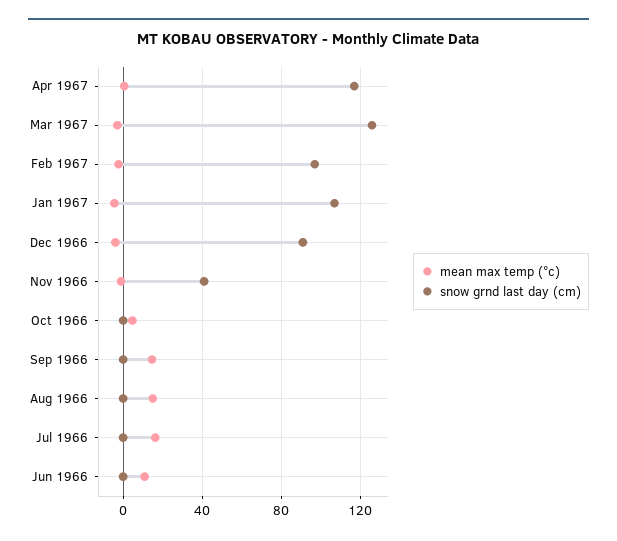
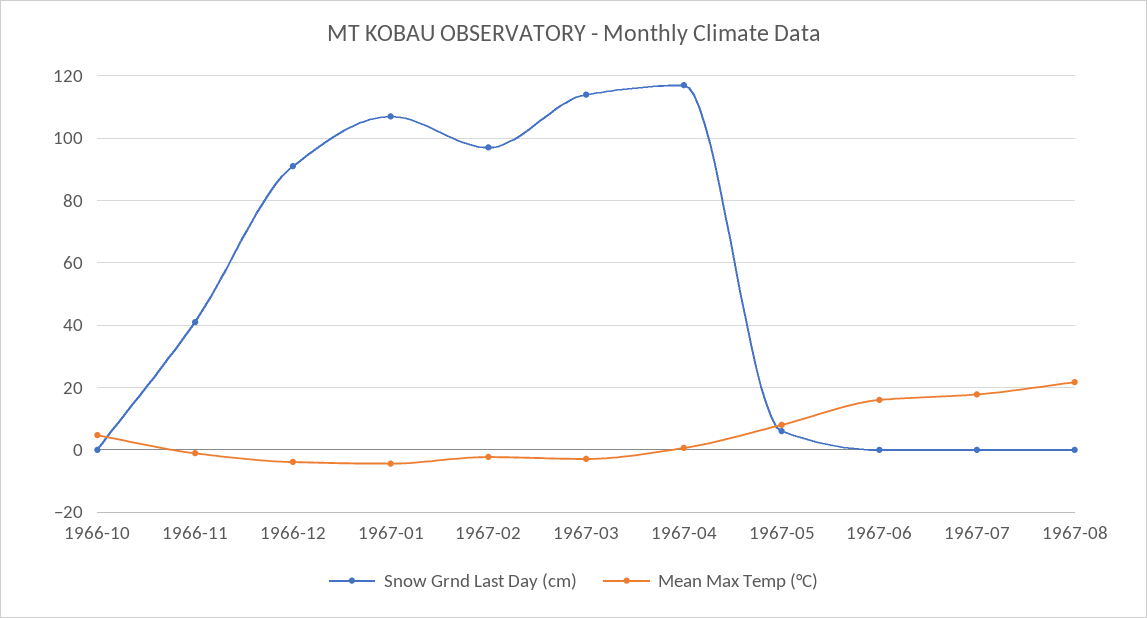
snow grnd last day (cm), Mar 1967: 125 -> 114
mean max temp (°c), Sep 1966: 15 -> none
snow grnd last day (cm), Sep 1966: 0 -> none
mean max temp (°c), Aug 1966: 15 -> none
snow grnd last day (cm), Aug 1966: 0 -> none
mean max temp (°c), Jul 1966: 15 -> none
snow grnd last day (cm), Jul 1966: 0 -> none
mean max temp (°c), Jun 1966: 10 -> none
snow grnd last day (cm), Jun 1966: 0 -> none
snow grnd last day (cm), 1967-05: none -> 6
mean max temp (°c), 1967-05: none -> 8
snow grnd last day (cm), 1967-06: none -> 0
mean max temp (°c), 1967-06: none -> 16
snow grnd last day (cm), 1967-07: none -> 0
mean max temp (°c), 1967-07: none -> 18
snow grnd last day (cm), 1967-08: none -> 0
mean max temp (°c), 1967-08: none -> 22

